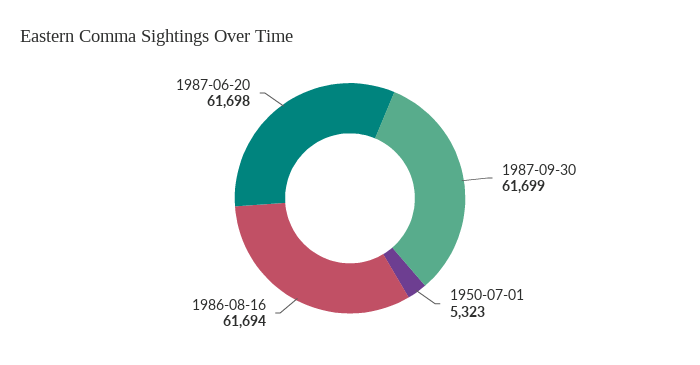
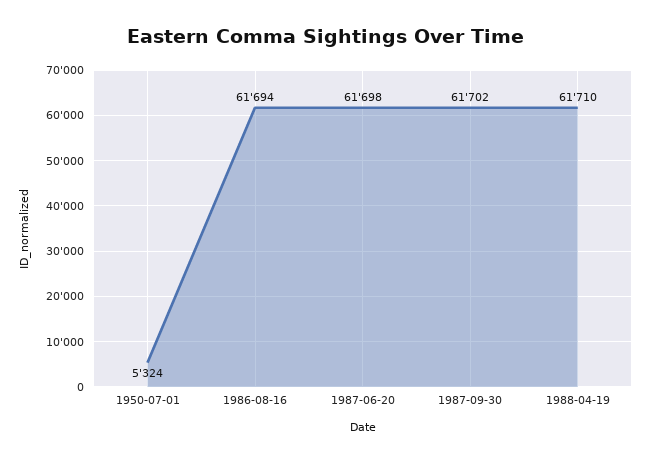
1987-09-30: 61699 -> 61702
1950-07-01: 5323 -> 5324
1988-04-19: none -> 61710

